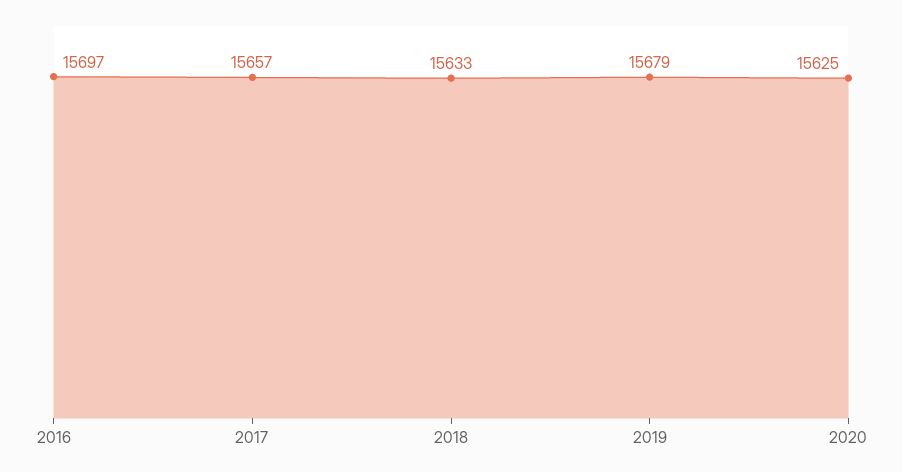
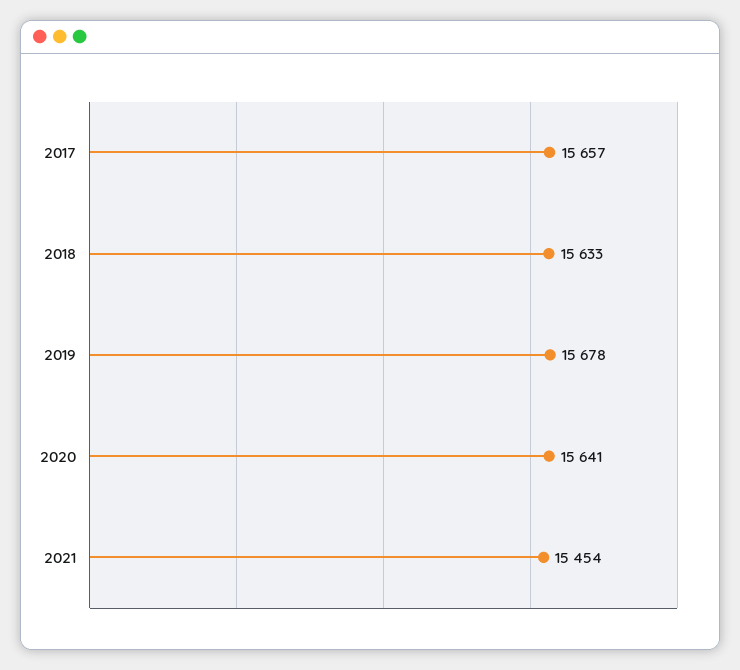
2016: 15697 -> none
2019: 15679 -> 15678
2020: 15625 -> 15641
2021: none -> 15454

